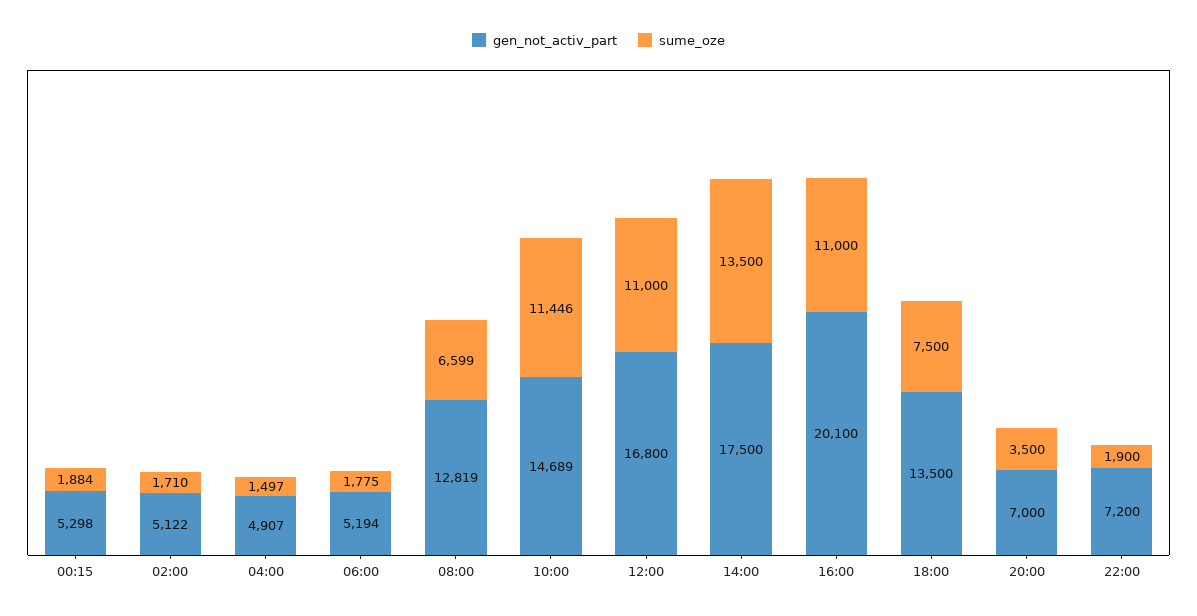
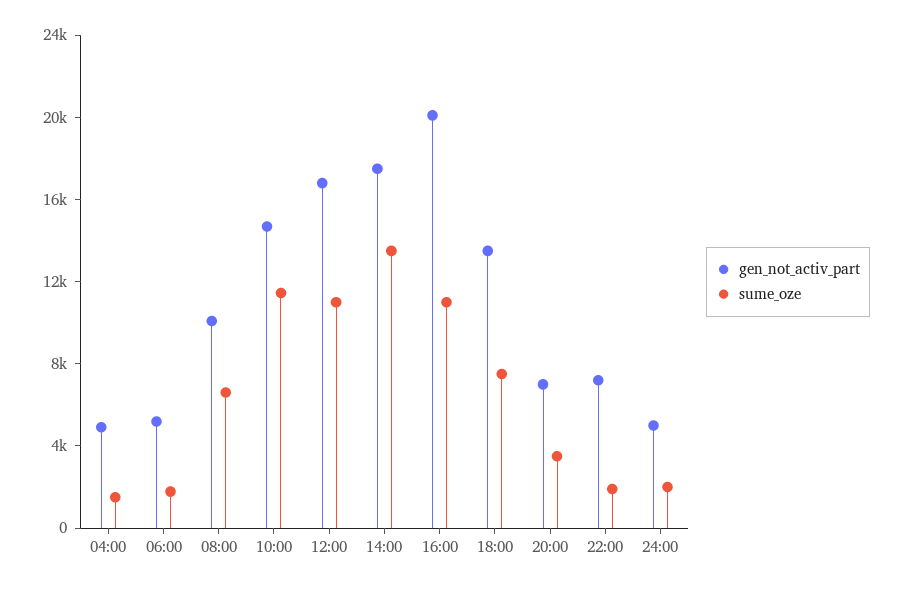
gen_not_activ_part, 00:15: 5298 -> none
sume_oze, 00:15: 1884 -> none
gen_not_activ_part, 02:00: 5122 -> none
sume_oze, 02:00: 1710 -> none
gen_not_activ_part, 08:00: 12819 -> 10000
gen_not_activ_part, 24:00: none -> 5000
sume_oze, 24:00: none -> 2000

